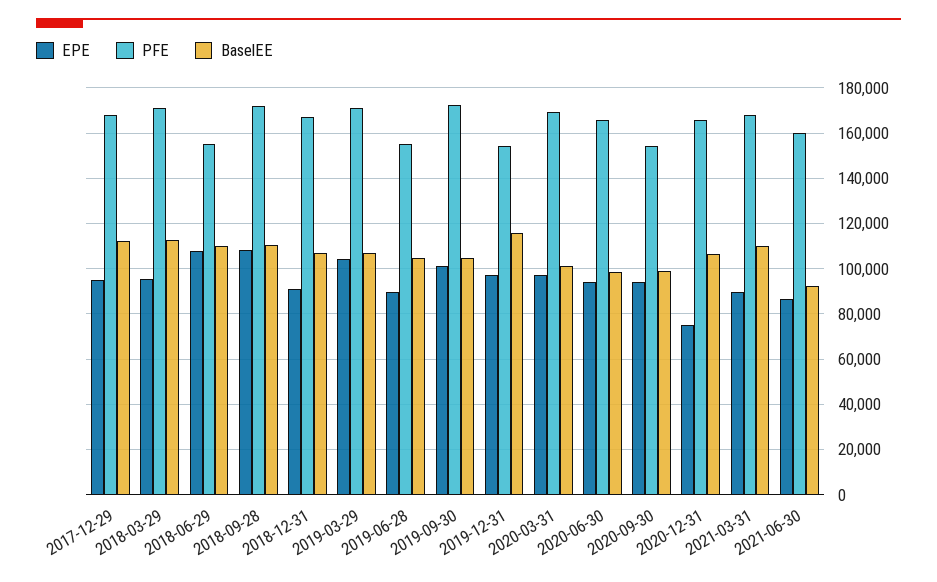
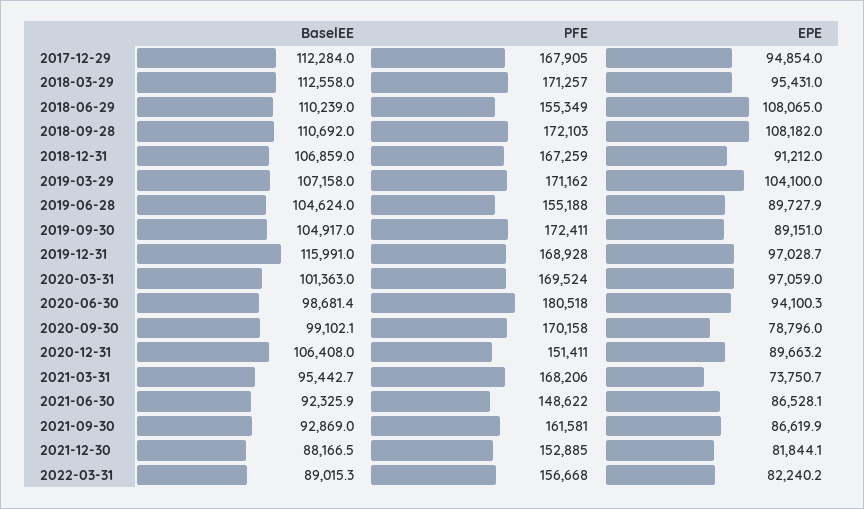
EPE, 2019-09-30: 100000 -> 89151
PFE, 2019-12-31: 155000 -> 168928
PFE, 2020-06-30: 165000 -> 180518
EPE, 2020-09-30: 95000 -> 78796
PFE, 2020-09-30: 155000 -> 170158
EPE, 2020-12-31: 75000 -> 89663.2
PFE, 2020-12-31: 165000 -> 151411
EPE, 2021-03-31: 90000 -> 73750.7
BaselEE, 2021-03-31: 110000 -> 95442.7
PFE, 2021-06-30: 160000 -> 148622
BaselEE, 2021-09-30: none -> 92869
PFE, 2021-09-30: none -> 161581
EPE, 2021-09-30: none -> 86619.9
BaselEE, 2021-12-30: none -> 88166.5
PFE, 2021-12-30: none -> 152885
EPE, 2021-12-30: none -> 81844.1
BaselEE, 2022-03-31: none -> 89015.3
PFE, 2022-03-31: none -> 156668
EPE, 2022-03-31: none -> 82240.2

